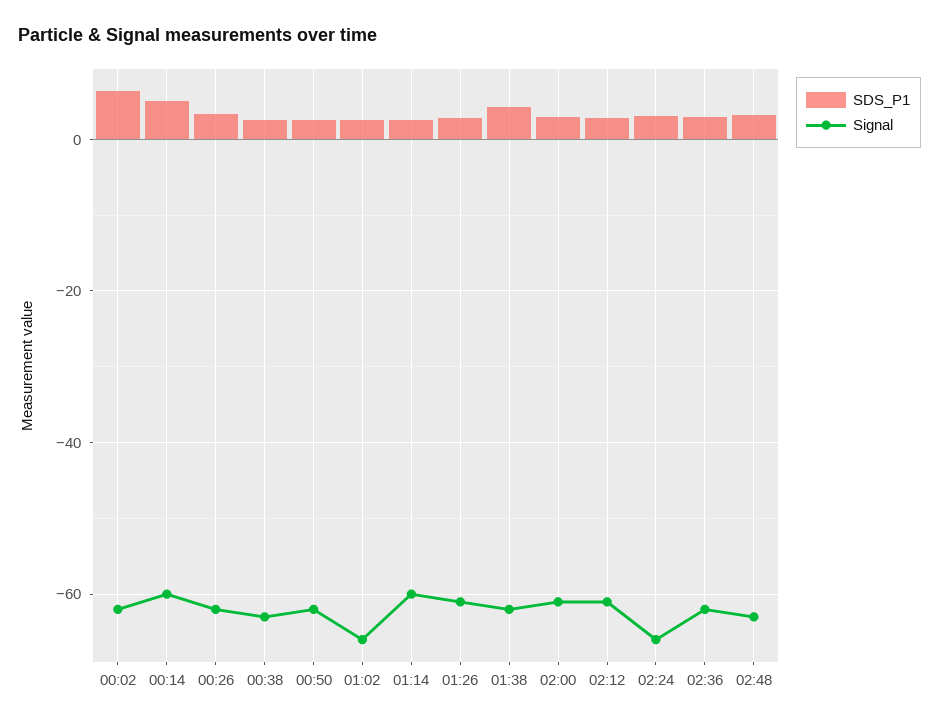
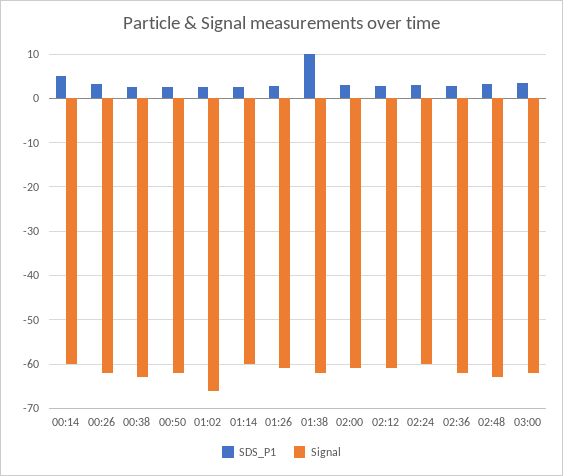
SDS_P1, 00:02: 6 -> none
Signal, 00:02: -62 -> none
SDS_P1, 01:38: 4 -> 10
Signal, 02:24: -66 -> -60
SDS_P1, 03:00: none -> 4
Signal, 03:00: none -> -62

